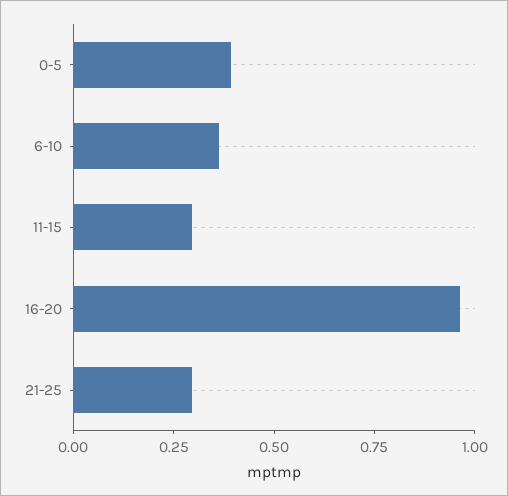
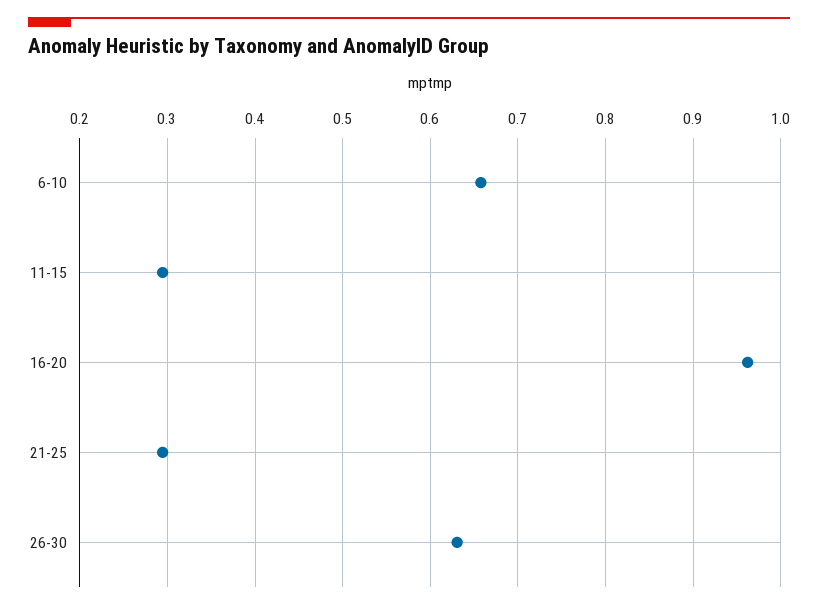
0-5: 0.4 -> none
6-10: 0.35 -> 0.66
26-30: none -> 0.63

